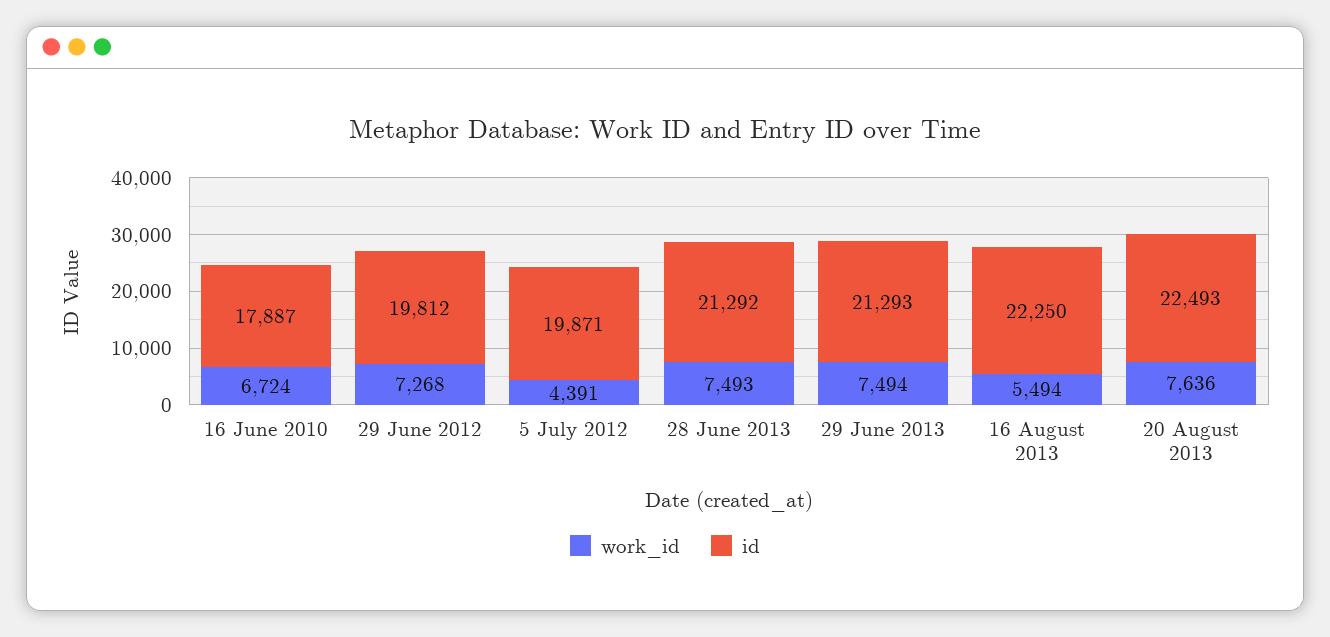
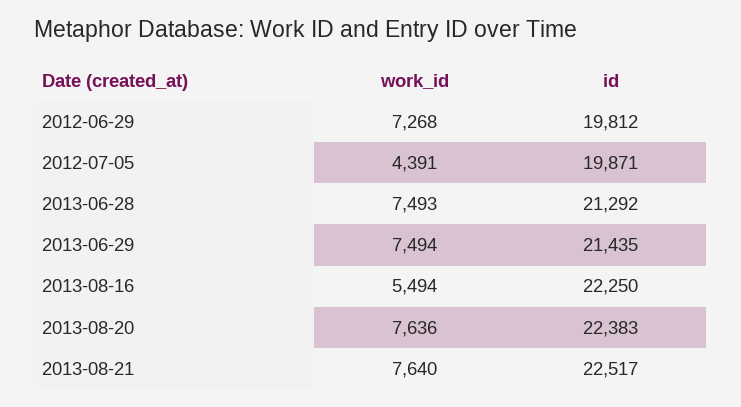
work_id, 16 June 2010: 6724 -> none
id, 16 June 2010: 17887 -> none
id, 29 June 2013: 21293 -> 21435
id, 20 August 2013: 22493 -> 22383
work_id, 2013-08-21: none -> 7640
id, 2013-08-21: none -> 22517

